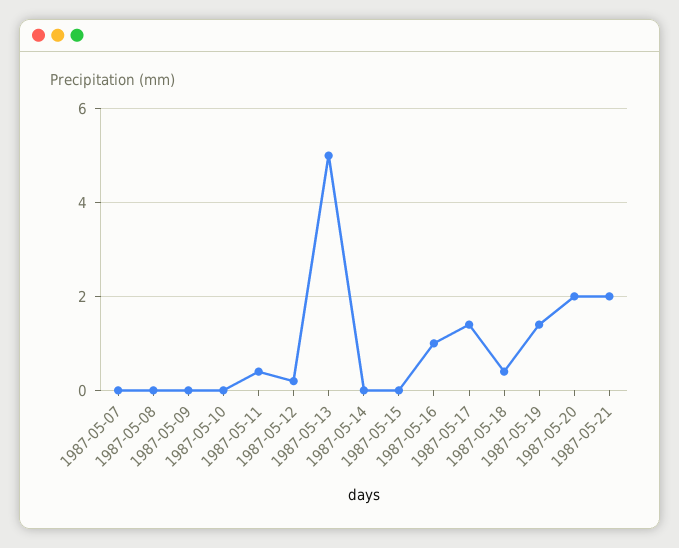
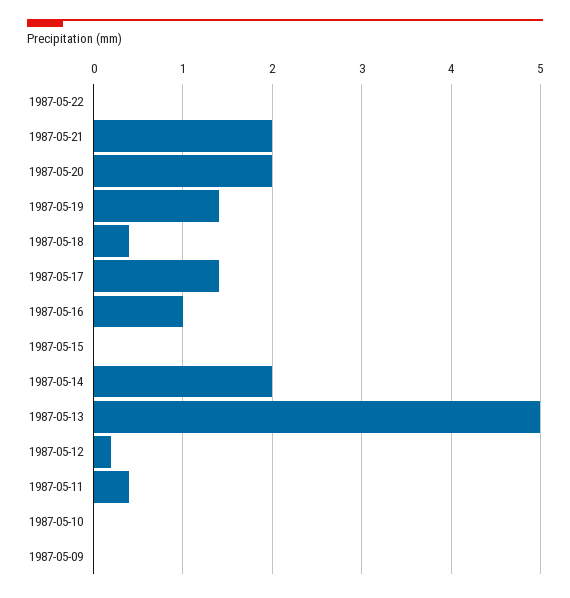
1987-05-07: 0 -> none
1987-05-08: 0 -> none
1987-05-14: 0 -> 2
1987-05-22: none -> 0

